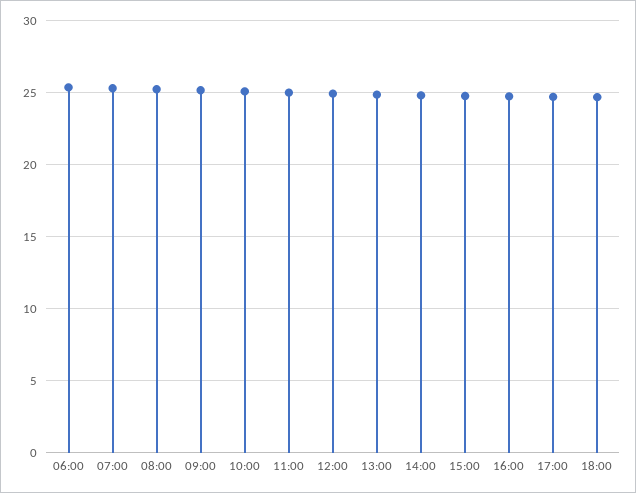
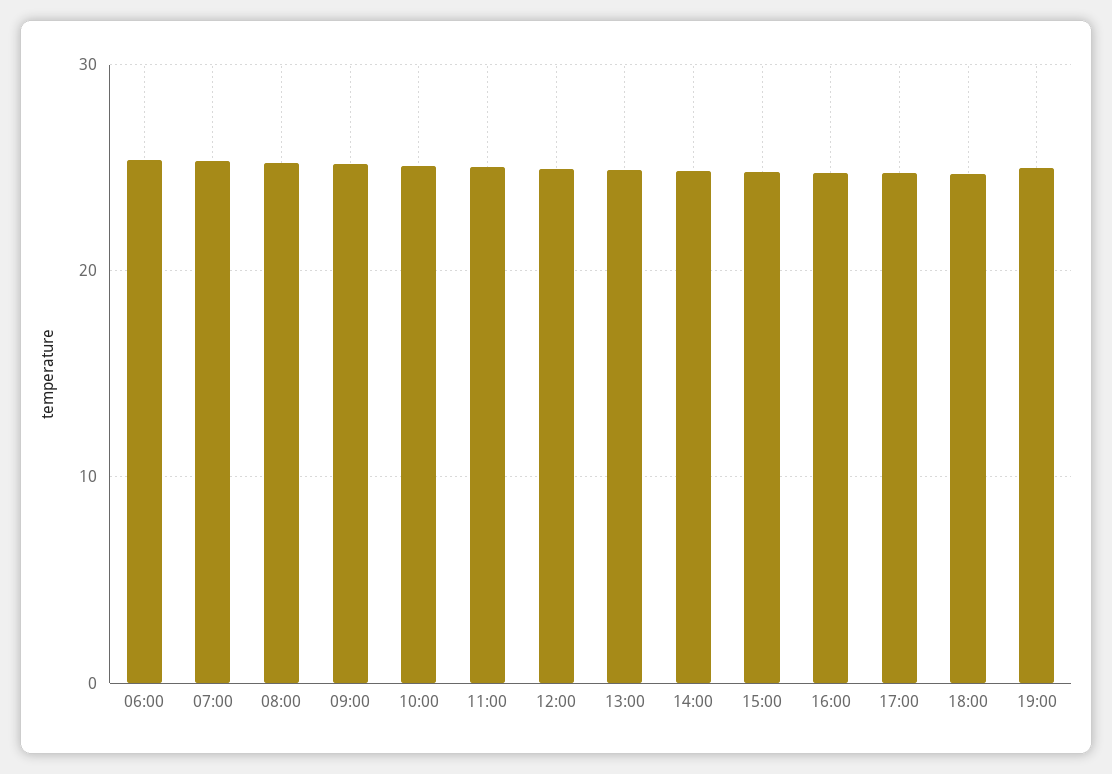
19:00: none -> 25

